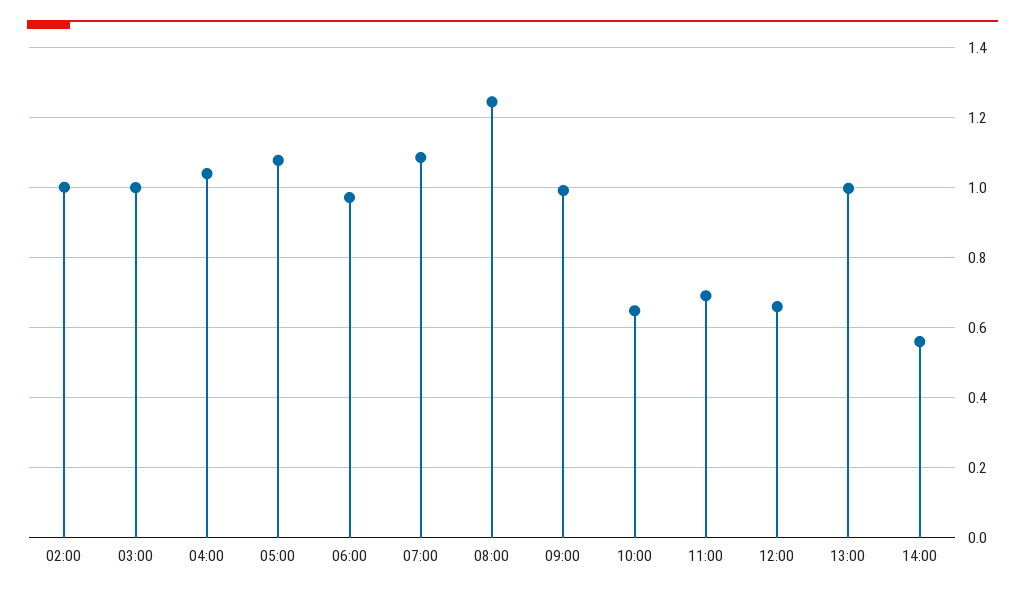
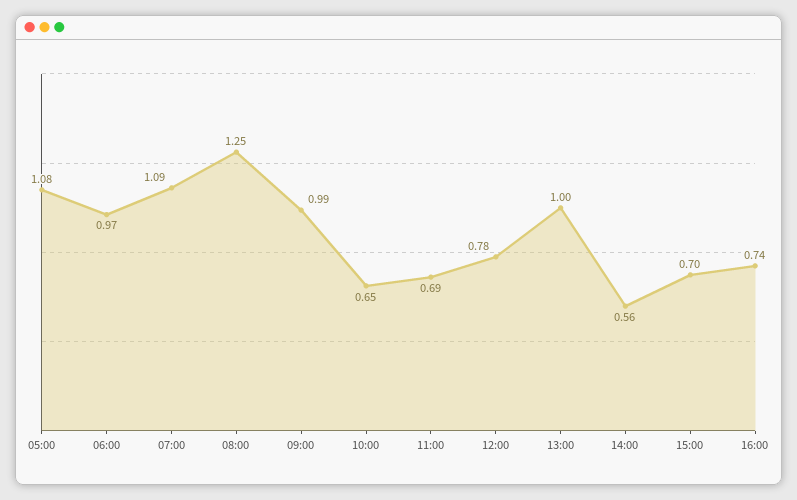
02:00: 1 -> none
03:00: 1 -> none
04:00: 1.04 -> none
12:00: 0.66 -> 0.78
15:00: none -> 0.7
16:00: none -> 0.74

